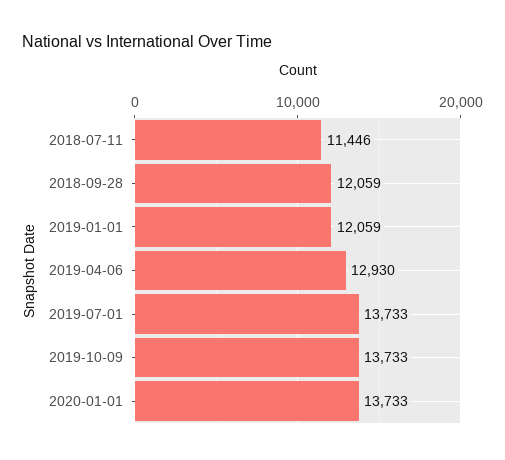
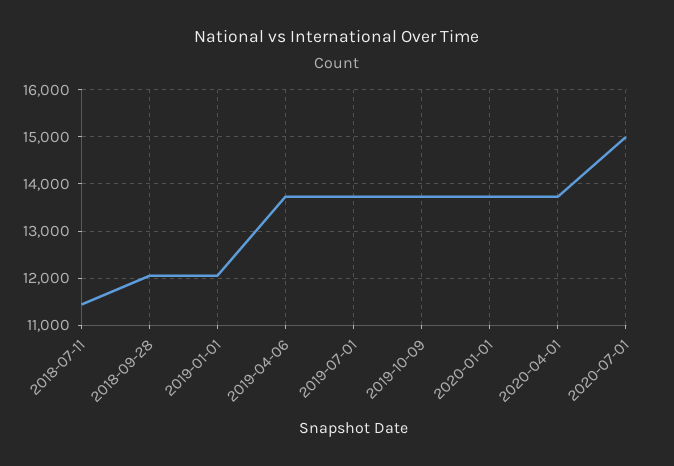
2019-04-06: 12930 -> 13800
2020-04-01: none -> 13800
2020-07-01: none -> 15000

